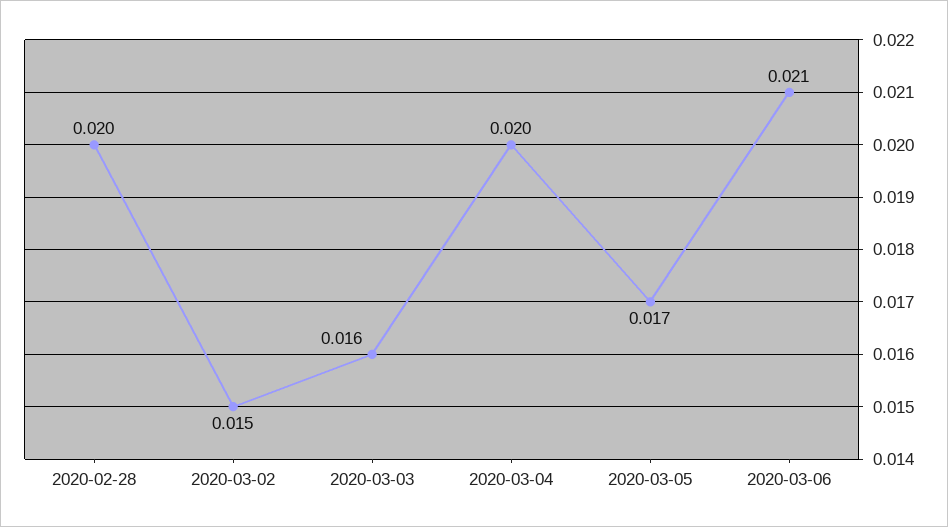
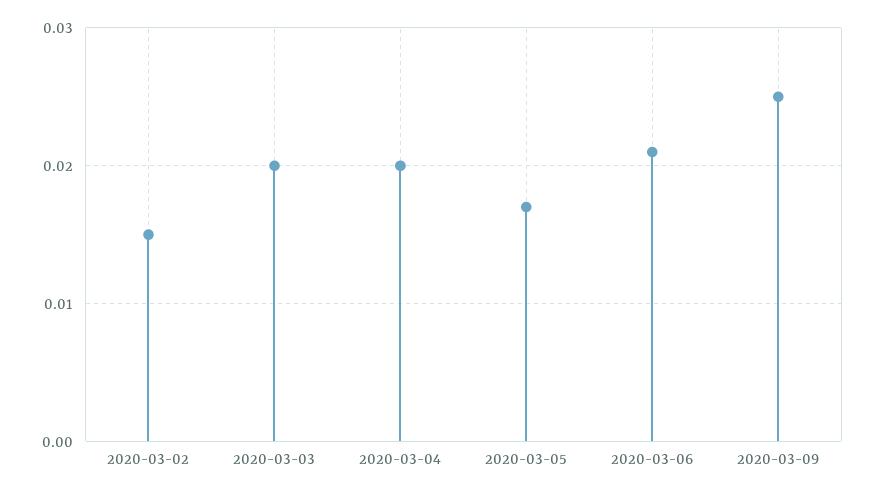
2020-02-28: 0.02 -> none
2020-03-03: 0.016 -> 0.02
2020-03-09: none -> 0.025

